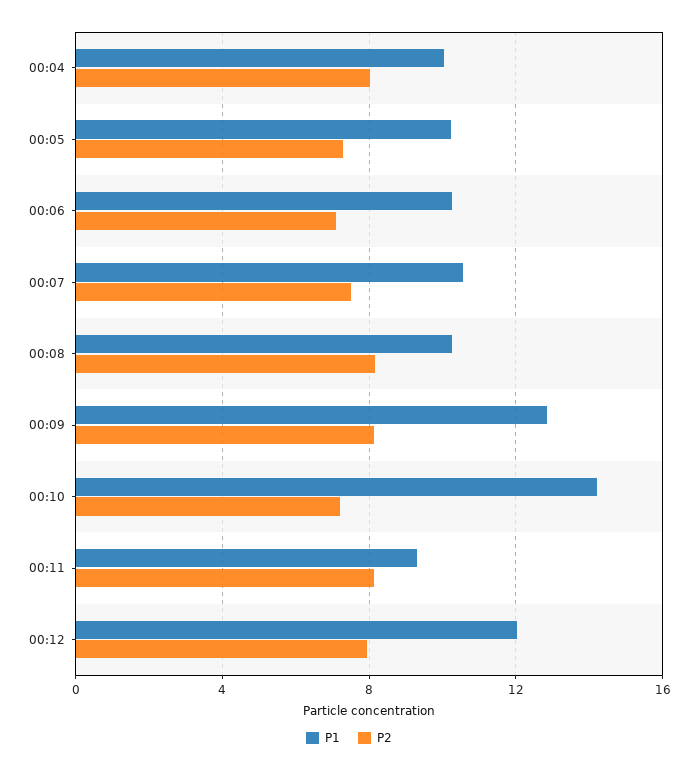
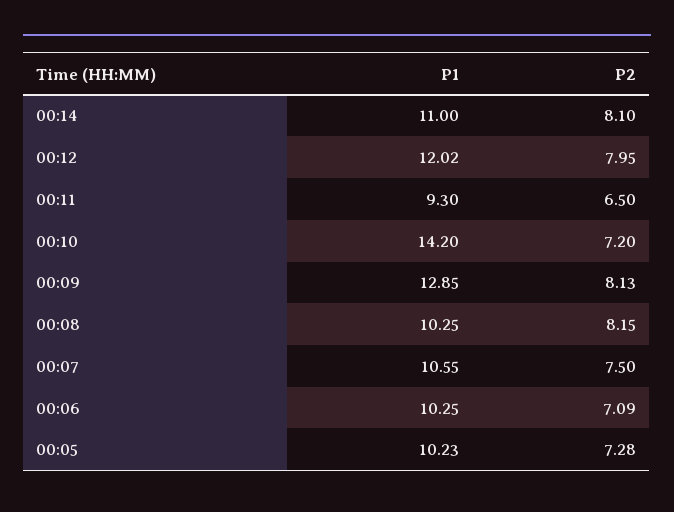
P1, 00:04: 10 -> none
P2, 00:04: 8 -> none
P2, 00:11: 8 -> 6.5
P1, 00:14: none -> 11
P2, 00:14: none -> 8.1

